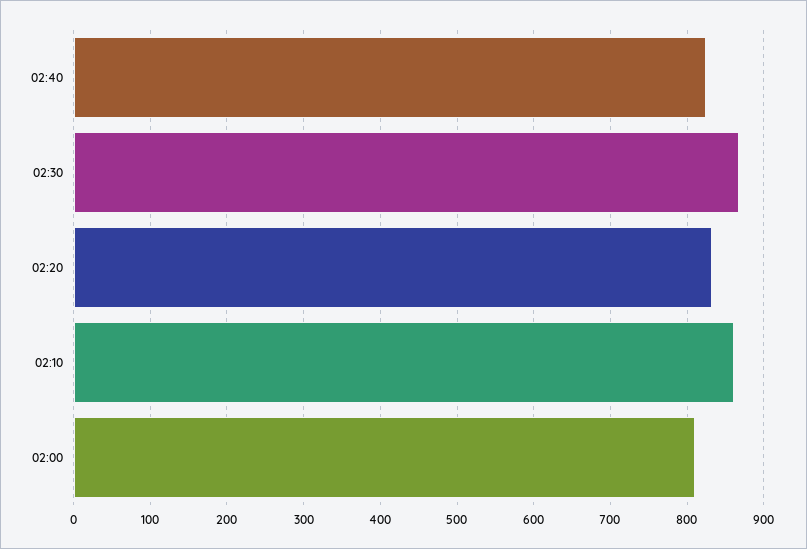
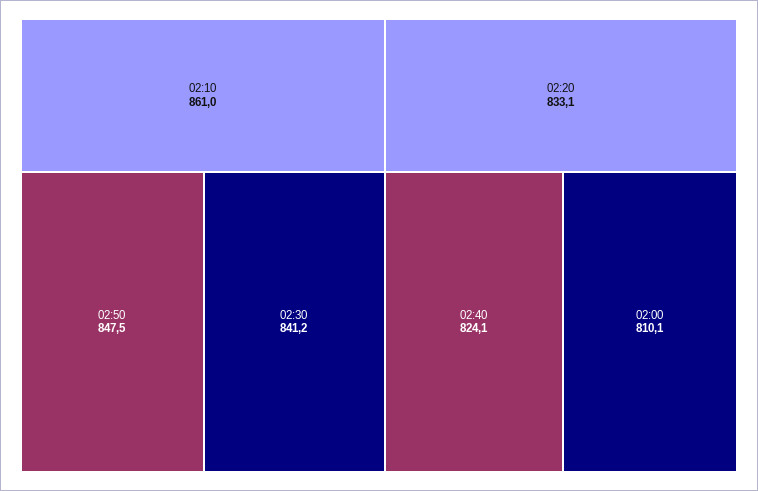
02:30: 870 -> 841.2
02:50: none -> 847.5

